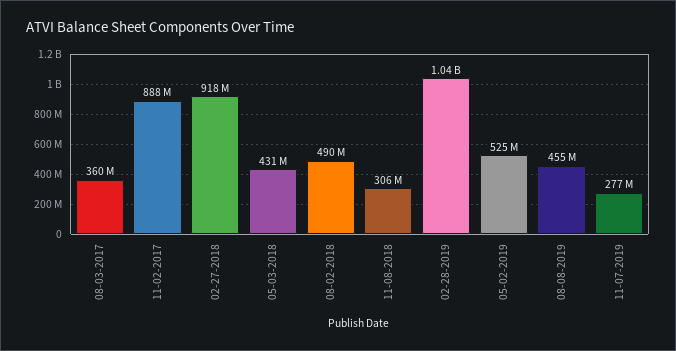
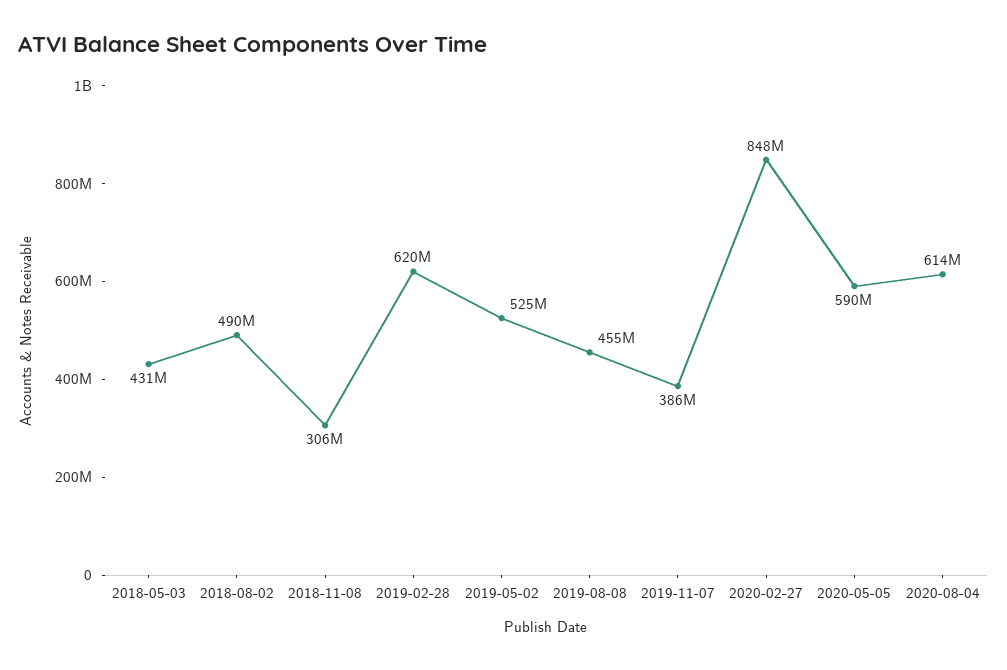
08-03-2017: 360000000 -> none
11-02-2017: 888000000 -> none
02-27-2018: 918000000 -> none
02-28-2019: 1040000000 -> 620000000
11-07-2019: 277000000 -> 386000000
2020-02-27: none -> 848000000
2020-05-05: none -> 590000000
2020-08-04: none -> 614000000

